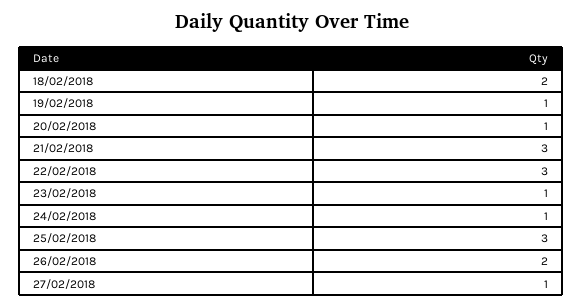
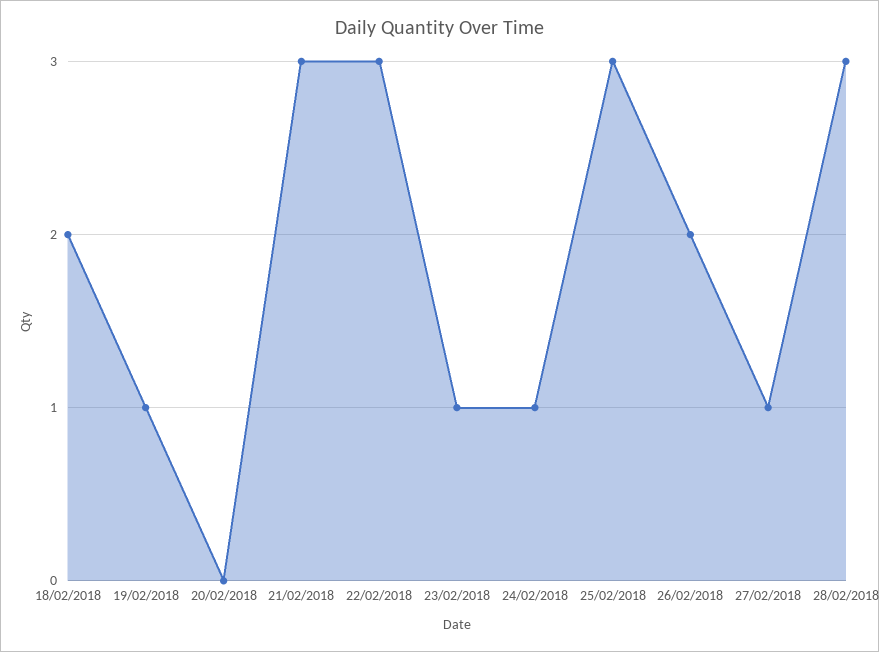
20/02/2018: 1 -> 0
28/02/2018: none -> 3

